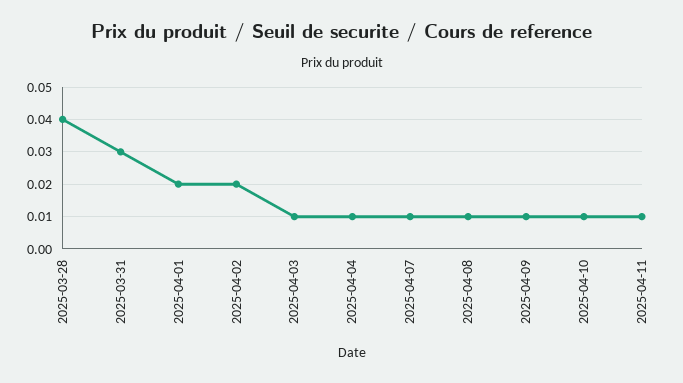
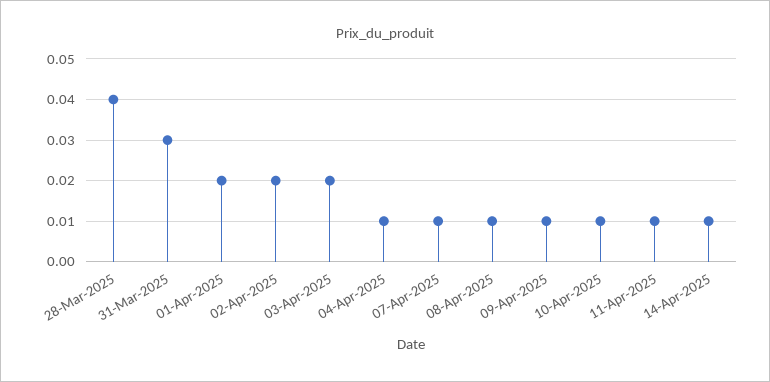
2025-04-03: 0.01 -> 0.02
14-Apr-2025: none -> 0.01

